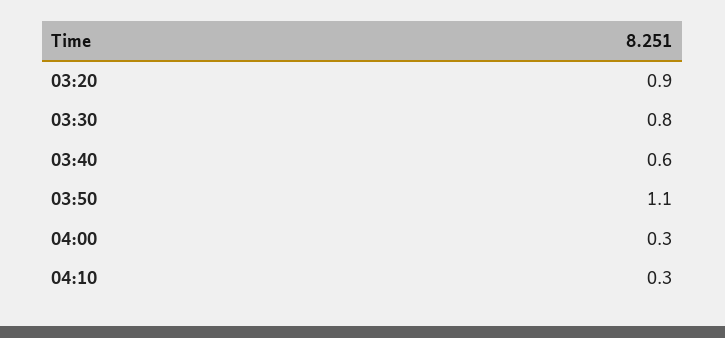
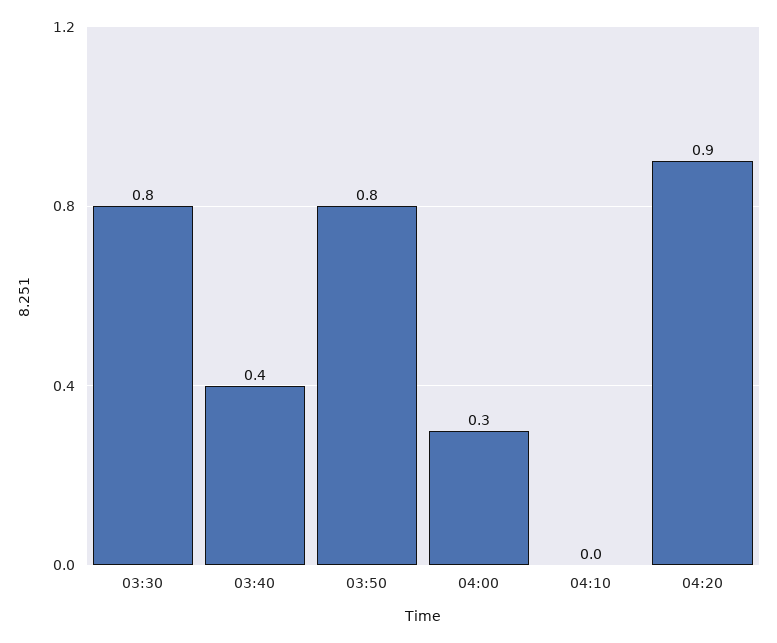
03:20: 0.9 -> none
03:40: 0.6 -> 0.4
03:50: 1.1 -> 0.8
04:10: 0.3 -> 0
04:20: none -> 0.9

